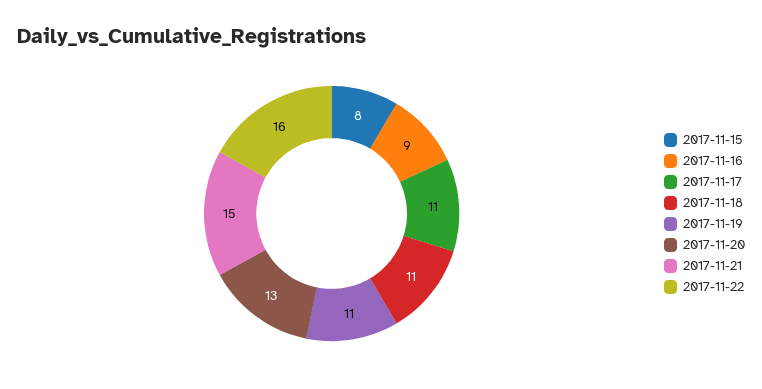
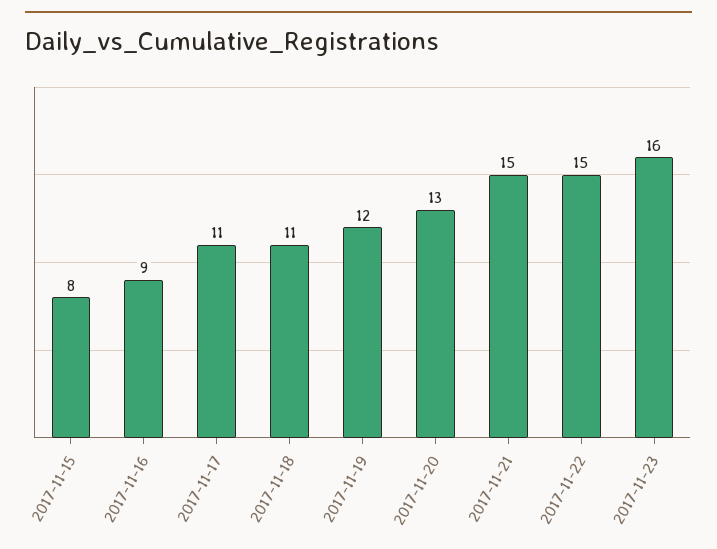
2017-11-19: 11 -> 12
2017-11-22: 16 -> 15
2017-11-23: none -> 16

